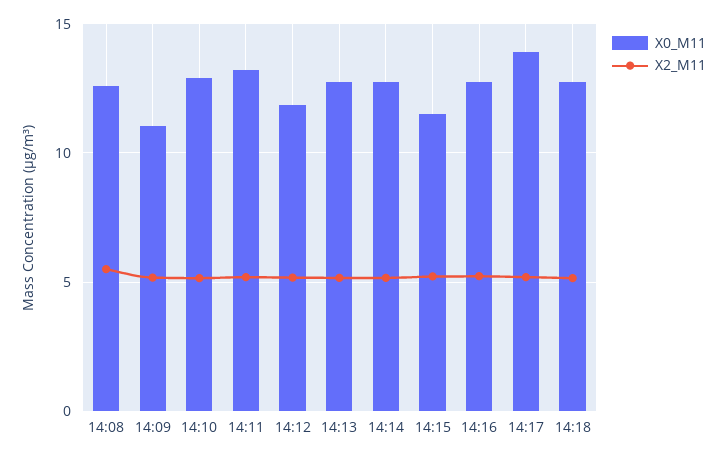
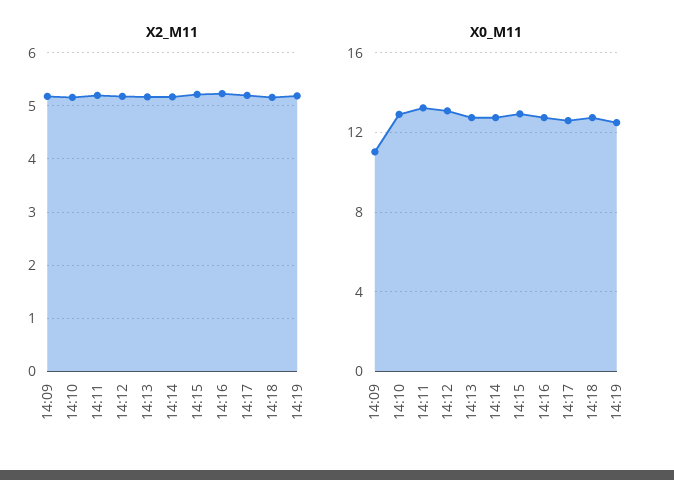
X0_M11, 14:08: 12.5 -> none
X2_M11, 14:08: 5.5 -> none
X0_M11, 14:12: 12 -> 13
X0_M11, 14:15: 11.5 -> 13
X0_M11, 14:17: 14 -> 12.5
X2_M11, 14:19: none -> 5.2
X0_M11, 14:19: none -> 12.5

